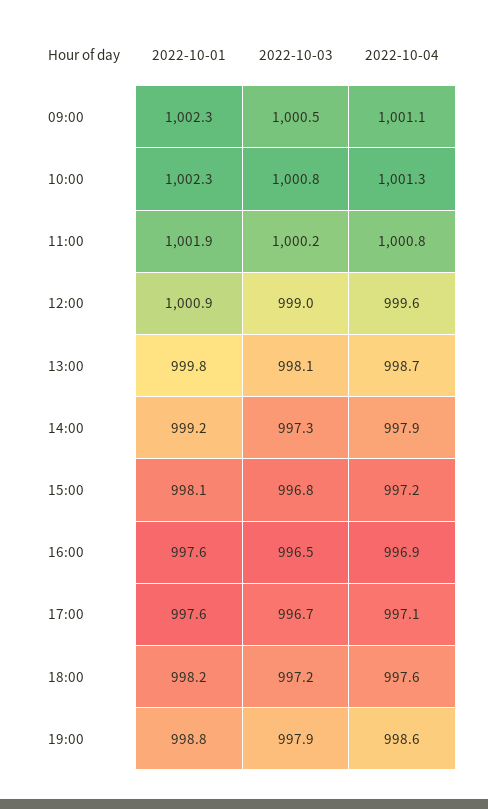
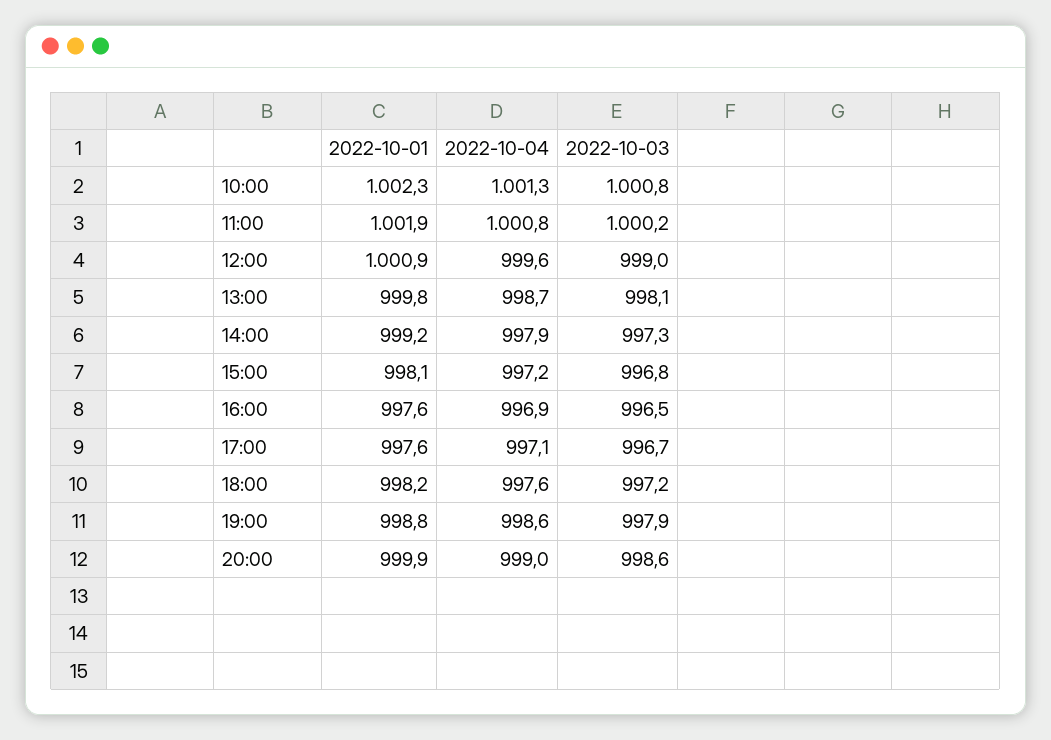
2022-10-01, 09:00: 1002.3 -> none
2022-10-03, 09:00: 1000.5 -> none
2022-10-04, 09:00: 1001.1 -> none
2022-10-01, 20:00: none -> 999.9
2022-10-04, 20:00: none -> 999
2022-10-03, 20:00: none -> 998.6

